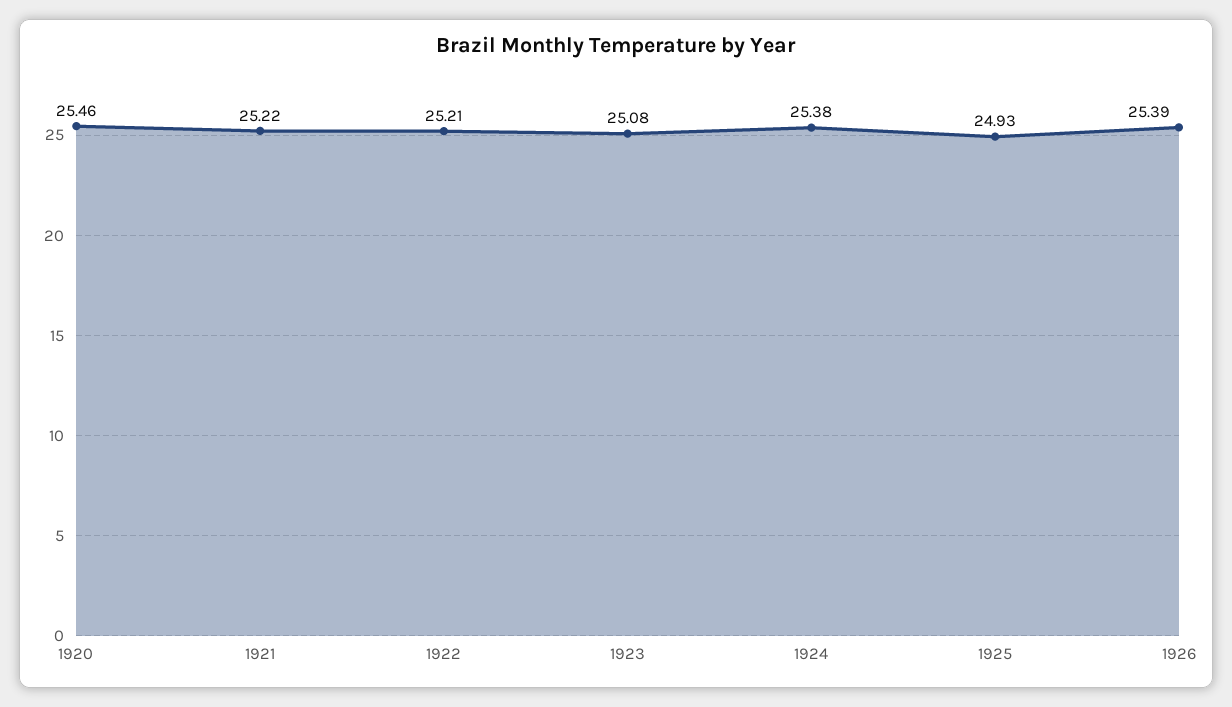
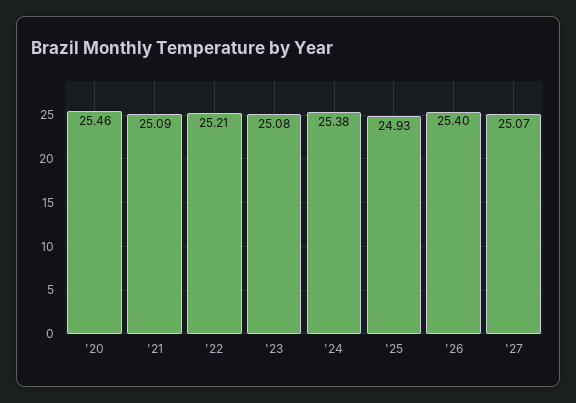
1921: 25.22 -> 25.09
1926: 25.39 -> 25.4
'27: none -> 25.07

